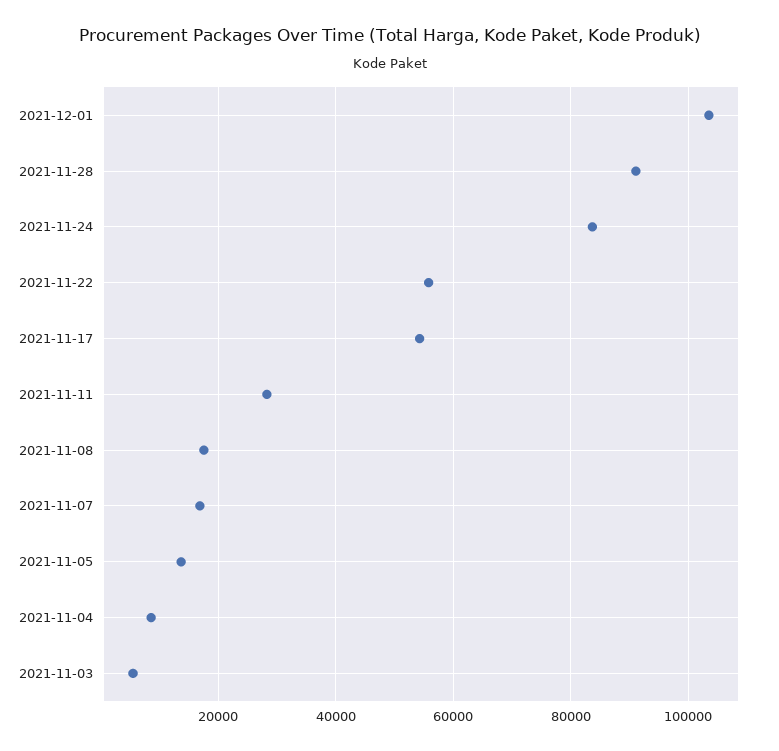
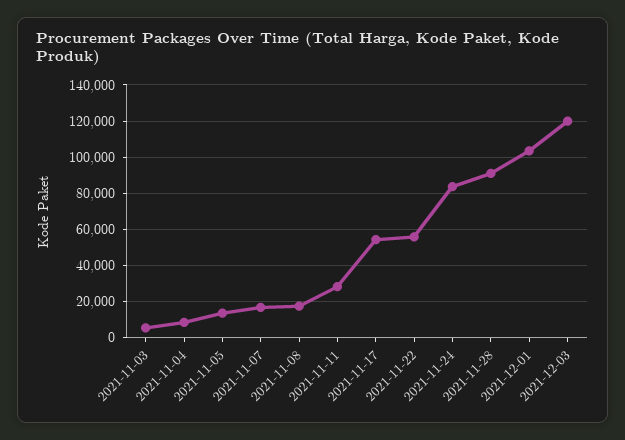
2021-12-03: none -> 120000

